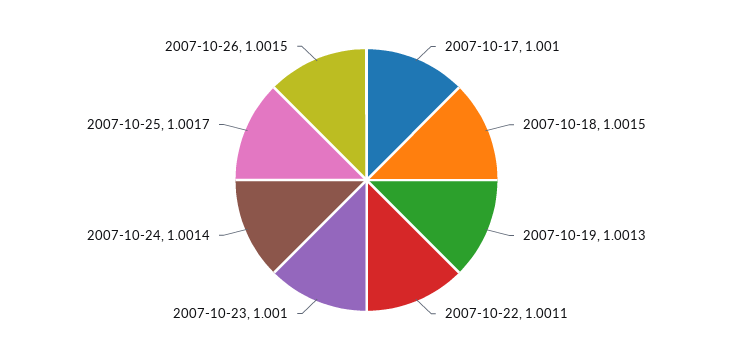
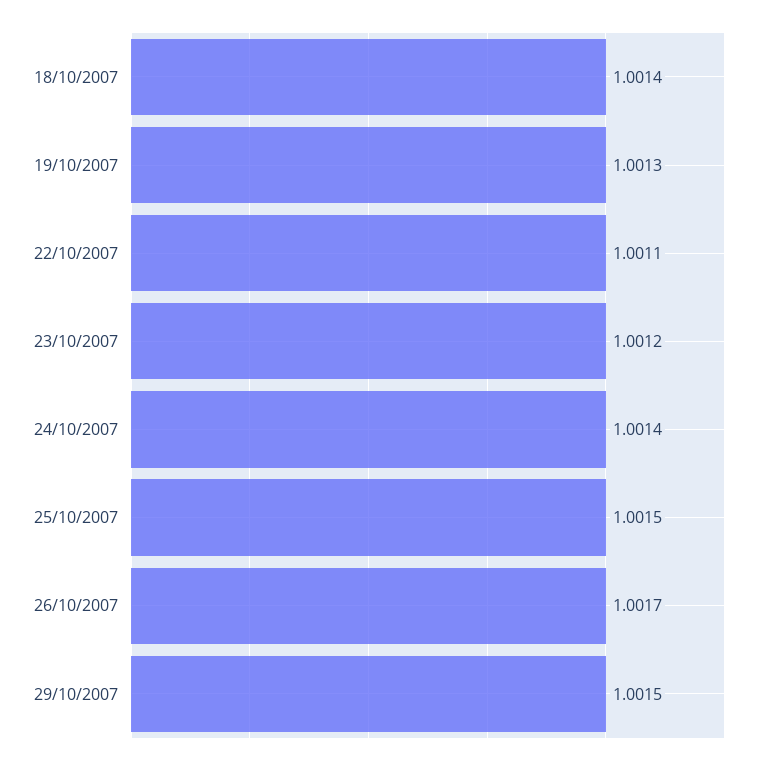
2007-10-17: 1.001 -> none
2007-10-18: 1.0015 -> 1.0014
2007-10-23: 1.001 -> 1.0012
2007-10-25: 1.0017 -> 1.0015
2007-10-26: 1.0015 -> 1.0017
29/10/2007: none -> 1.0015

